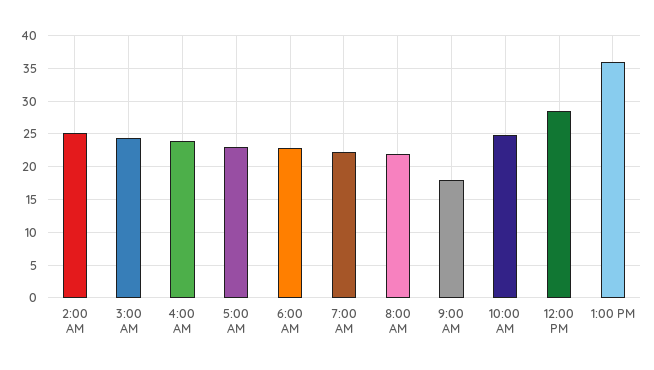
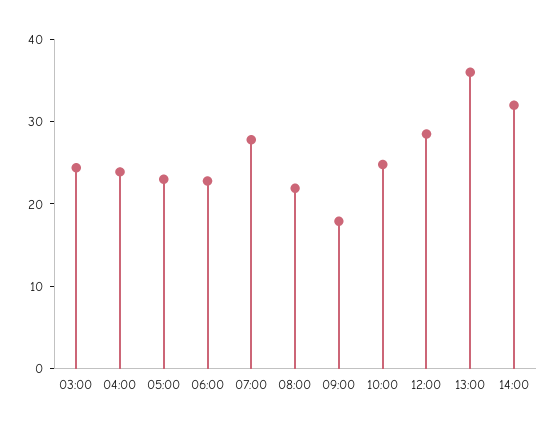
2:00 AM: 25 -> none
7:00 AM: 22 -> 28
14:00: none -> 32

